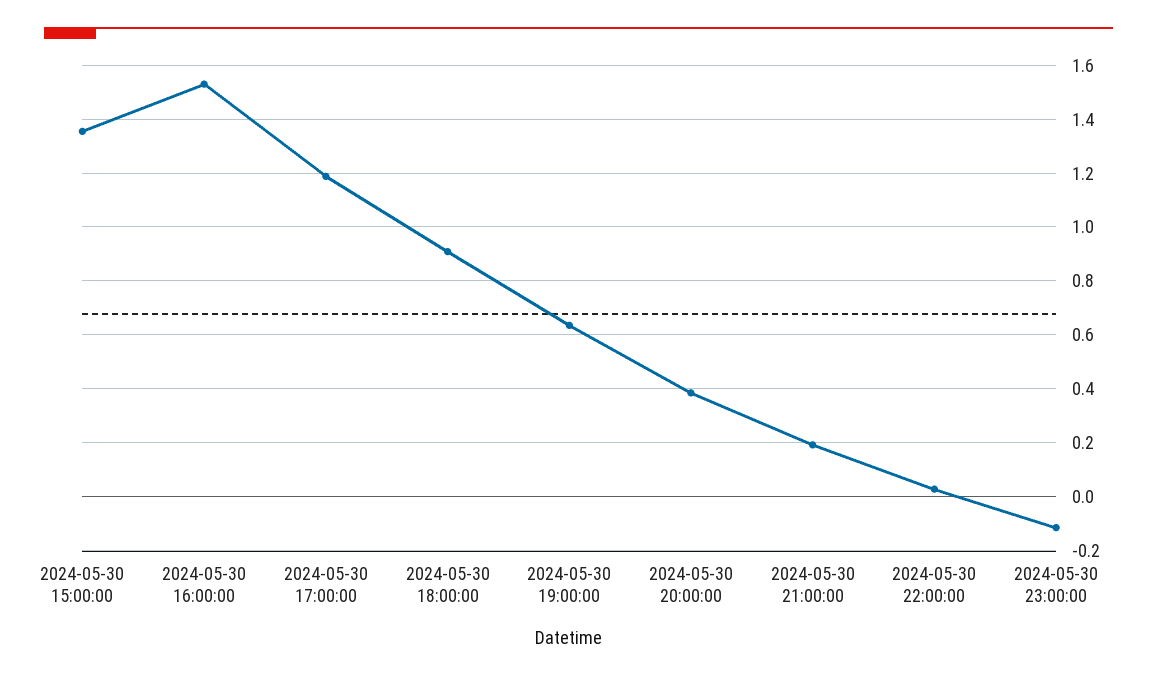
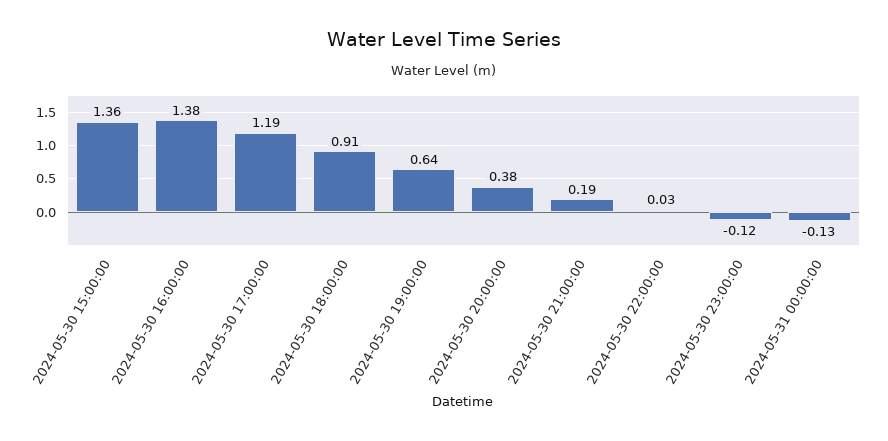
2024-05-30 16:00:00: 1.525 -> 1.38
2024-05-31 00:00:00: none -> -0.13

